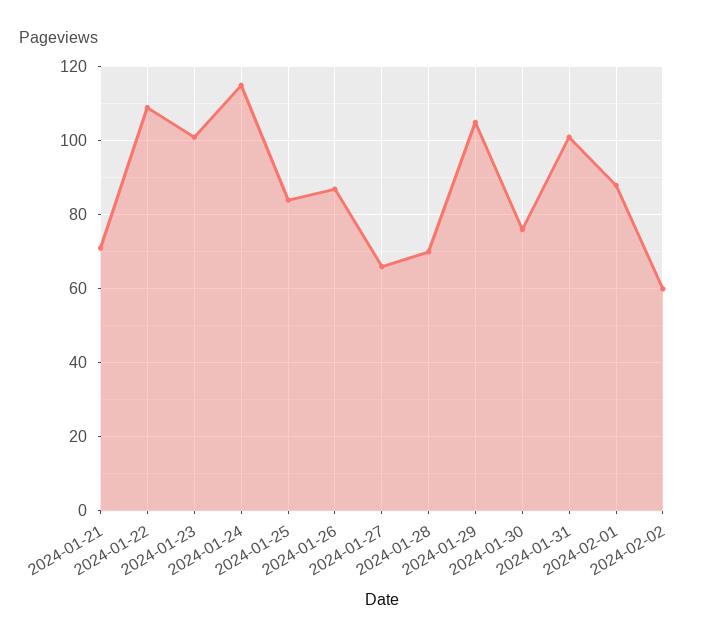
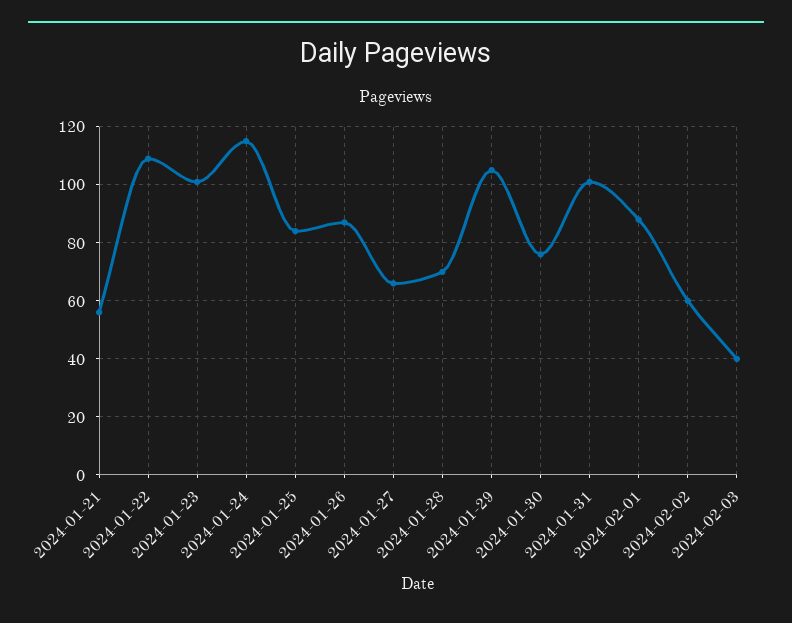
2024-01-21: 70 -> 55
2024-02-03: none -> 40

